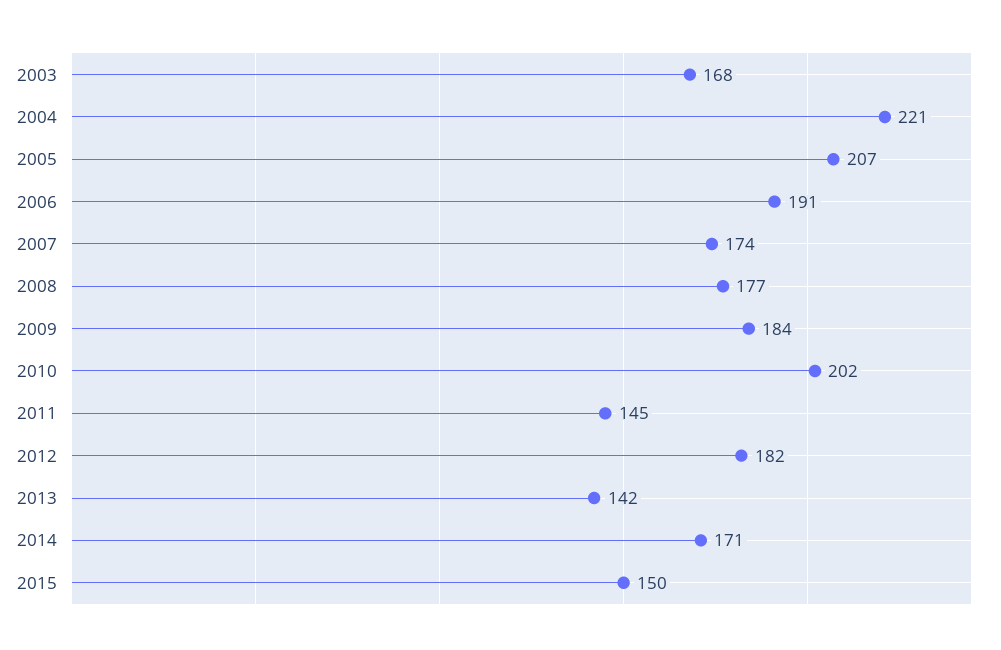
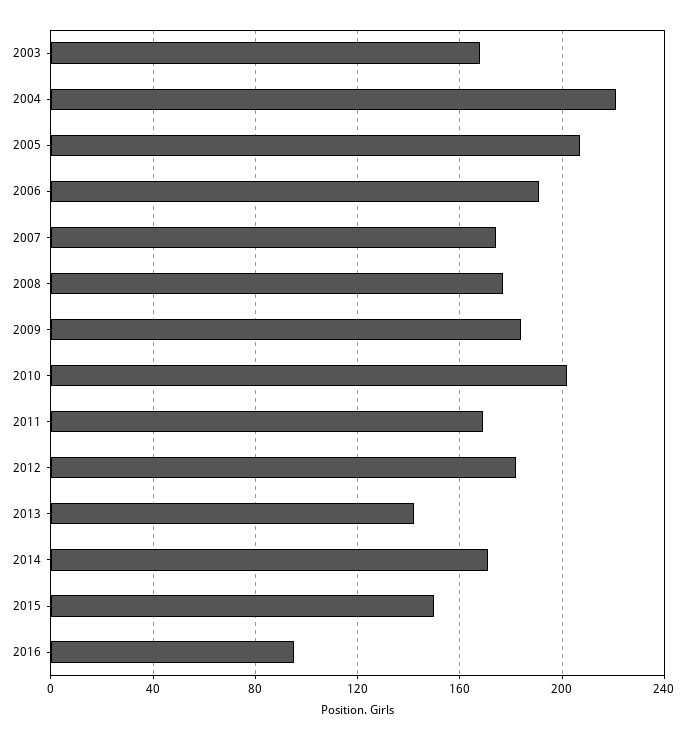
2011: 145 -> 170
2016: none -> 95

